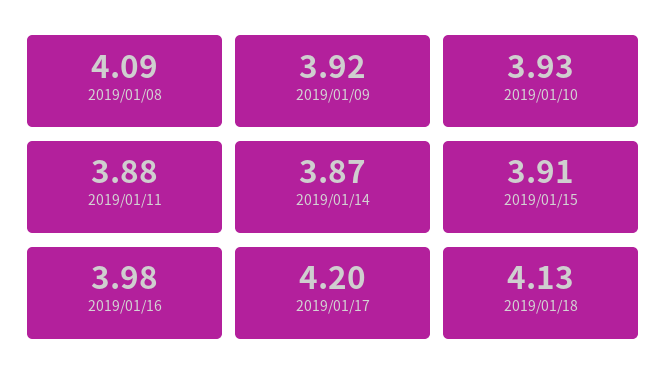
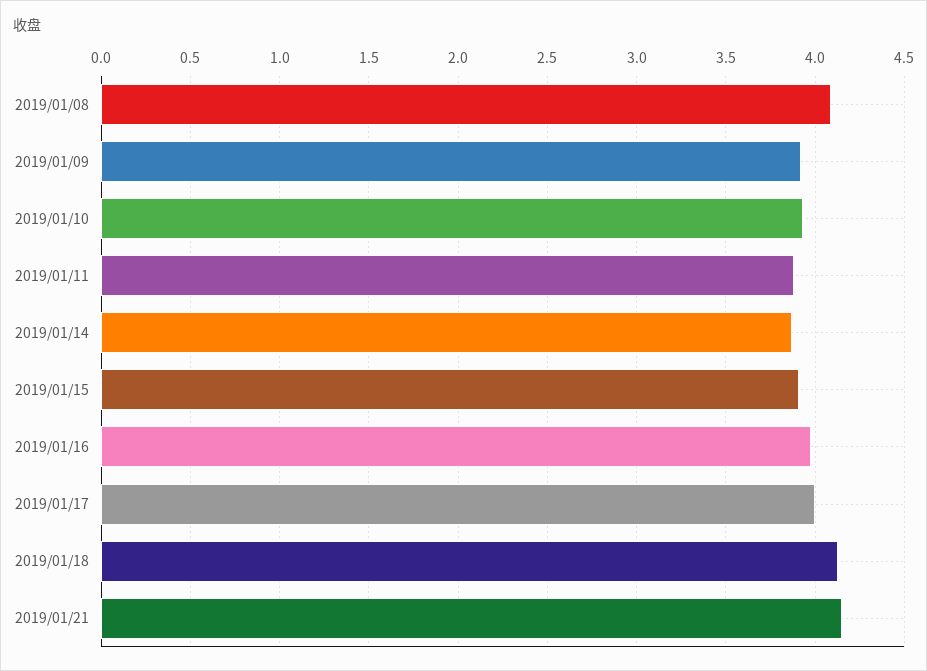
2019/01/17: 4.2 -> 4
2019/01/21: none -> 4.15

